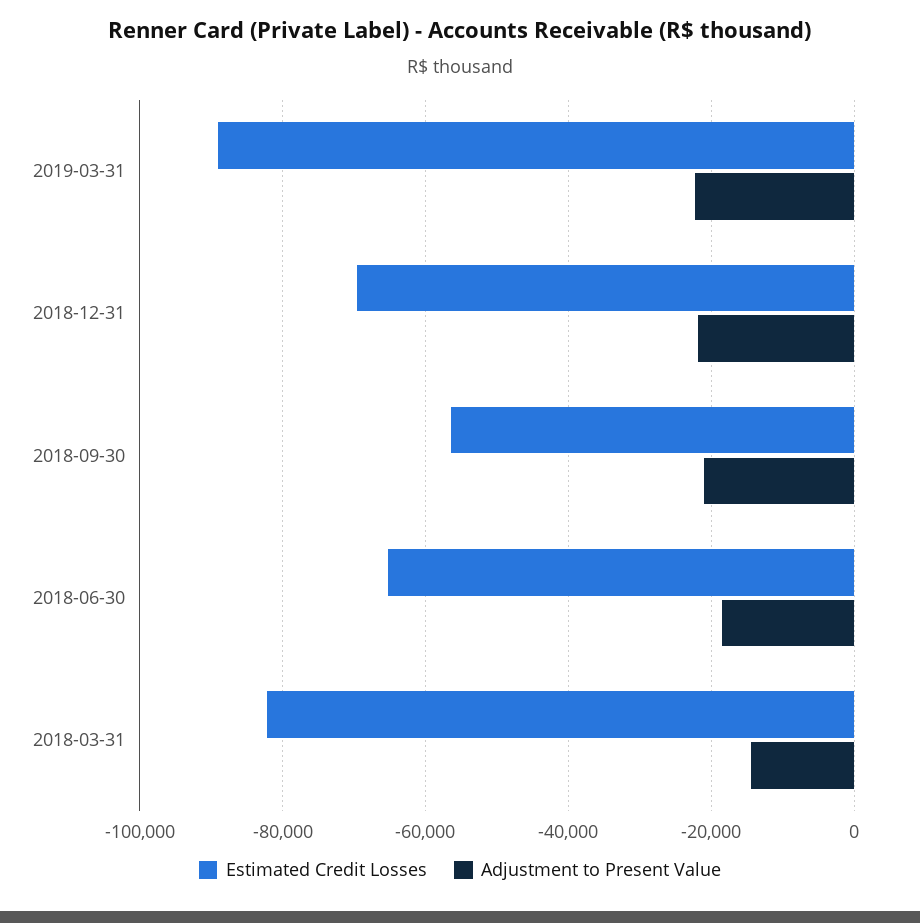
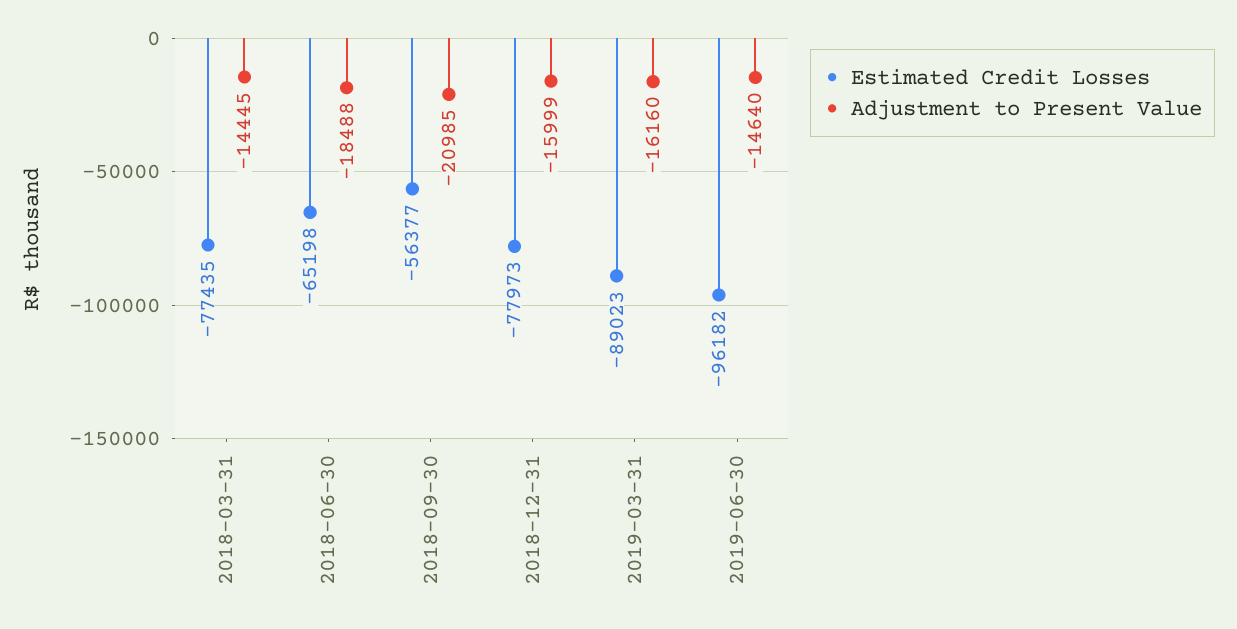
Adjustment to Present Value, 2019-03-31: -22000 -> -16160
Estimated Credit Losses, 2018-12-31: -70000 -> -77973
Adjustment to Present Value, 2018-12-31: -22000 -> -15999
Estimated Credit Losses, 2018-03-31: -82000 -> -77435
Estimated Credit Losses, 2019-06-30: none -> -96182
Adjustment to Present Value, 2019-06-30: none -> -14640

